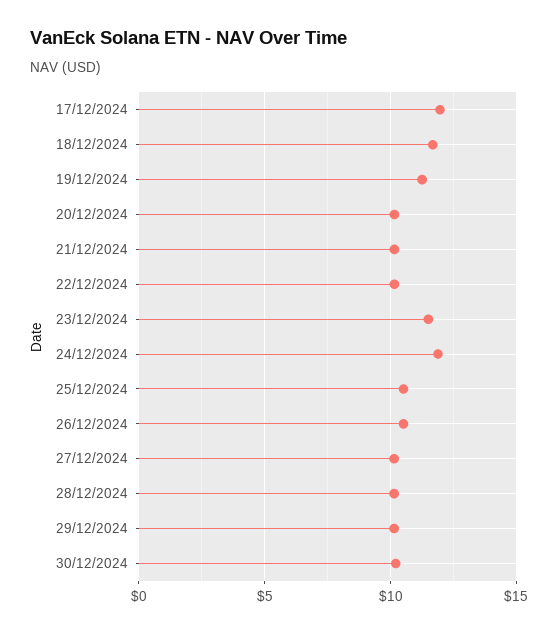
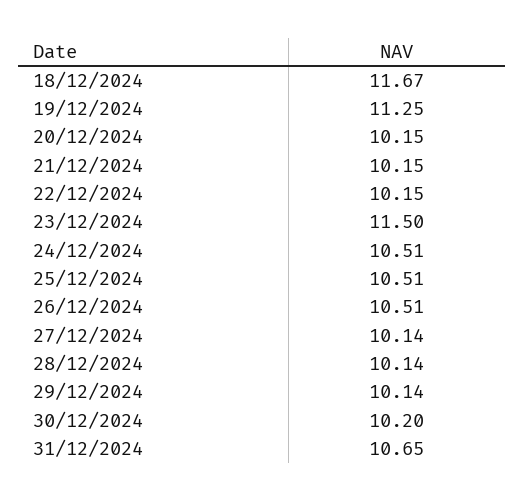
17/12/2024: 12 -> none
24/12/2024: 12 -> 10.51
31/12/2024: none -> 10.65

